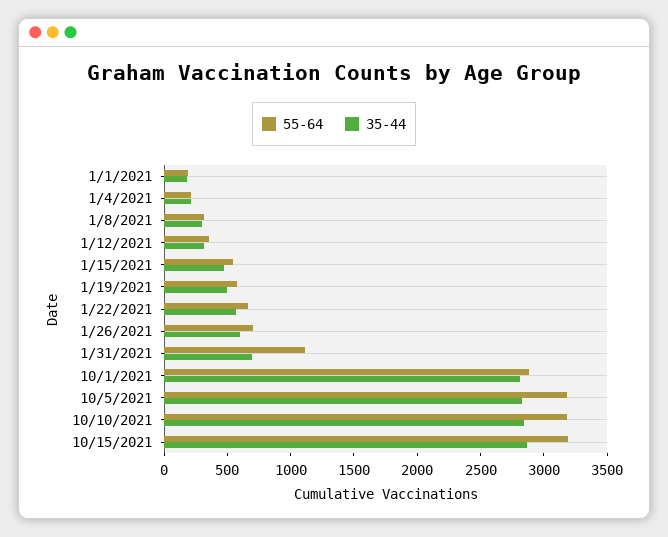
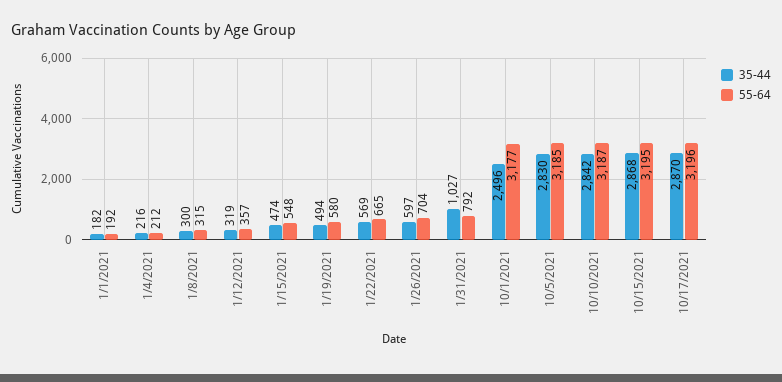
55-64, 1/31/2021: 1100 -> 792
35-44, 1/31/2021: 700 -> 1027
55-64, 10/1/2021: 2900 -> 3177
35-44, 10/1/2021: 2800 -> 2496
35-44, 10/17/2021: none -> 2870
55-64, 10/17/2021: none -> 3196

